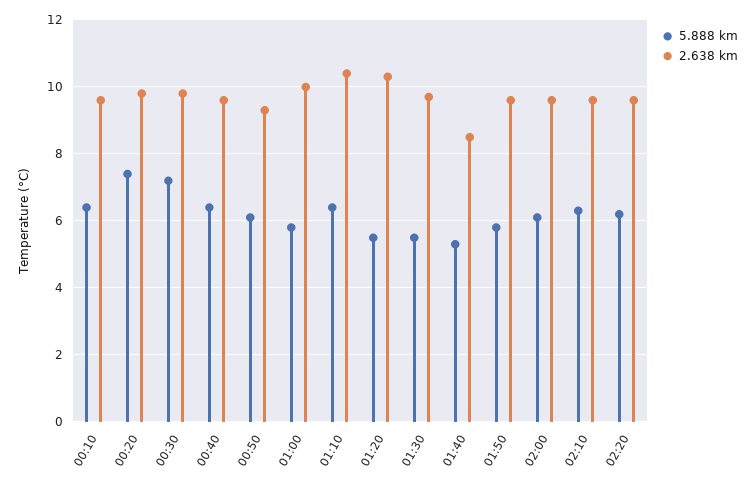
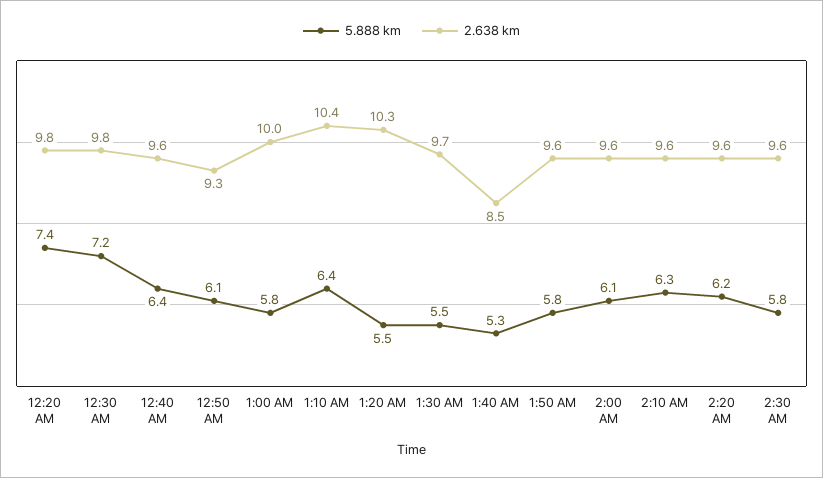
5.888 km, 00:10: 6.5 -> none
2.638 km, 00:10: 9.5 -> none
5.888 km, 2:30 AM: none -> 5.8
2.638 km, 2:30 AM: none -> 9.6

